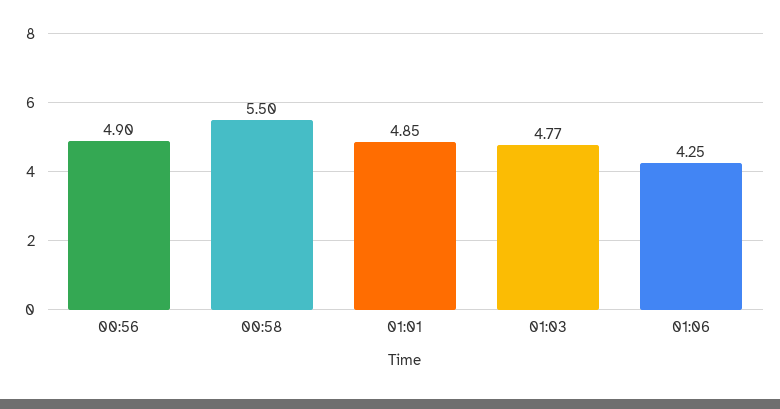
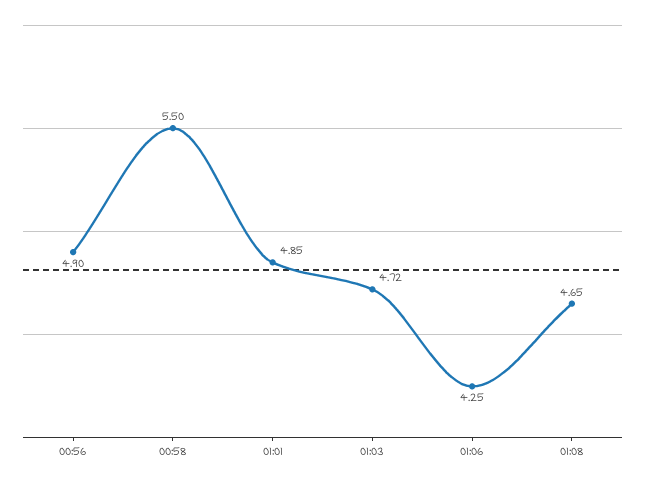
01:03: 4.77 -> 4.72
01:08: none -> 4.65

